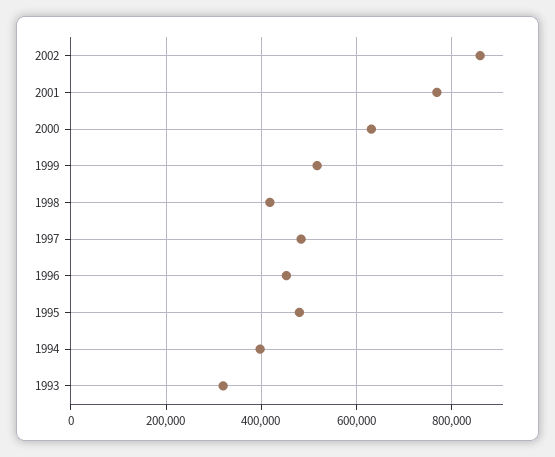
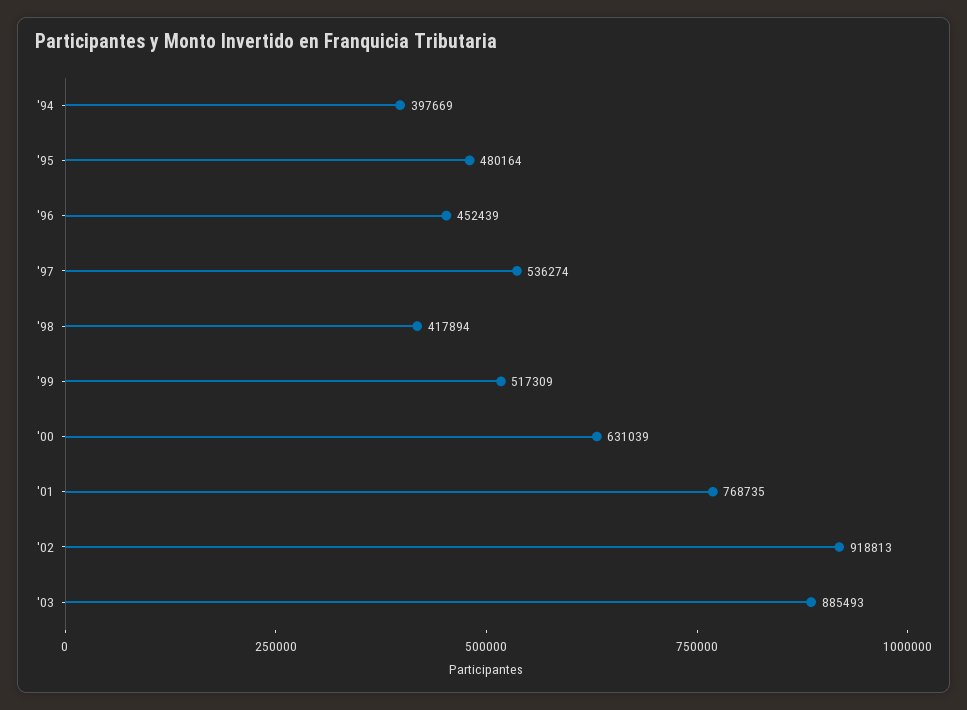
2002: 860000 -> 918813
1997: 480000 -> 536274
1993: 320000 -> none
'03: none -> 885493

